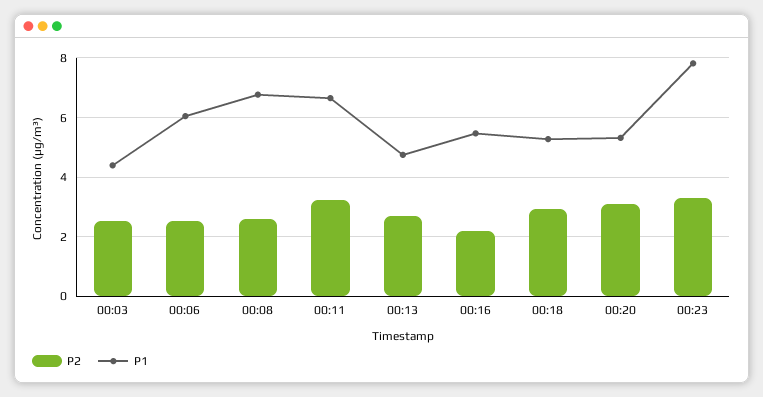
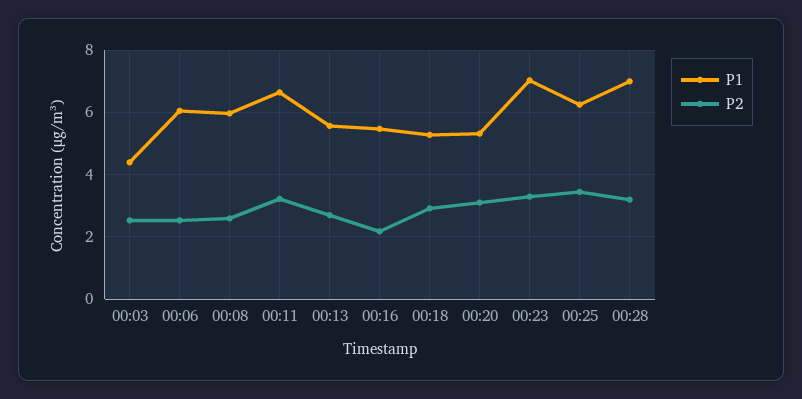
P1, 00:08: 6.75 -> 6
P1, 00:13: 4.75 -> 5.6
P1, 00:23: 7.75 -> 7
P1, 00:25: none -> 6.2
P2, 00:25: none -> 3.4
P1, 00:28: none -> 7
P2, 00:28: none -> 3.2

